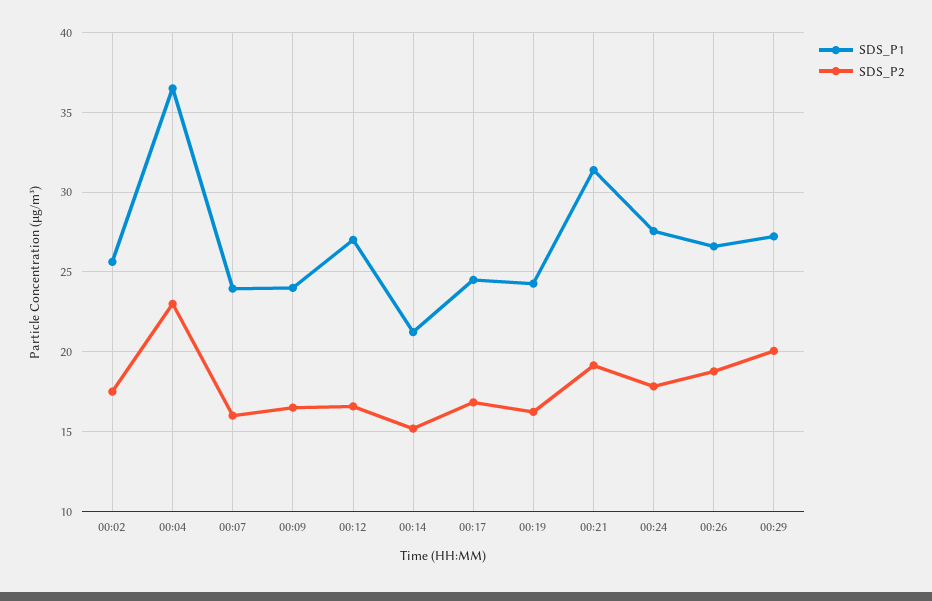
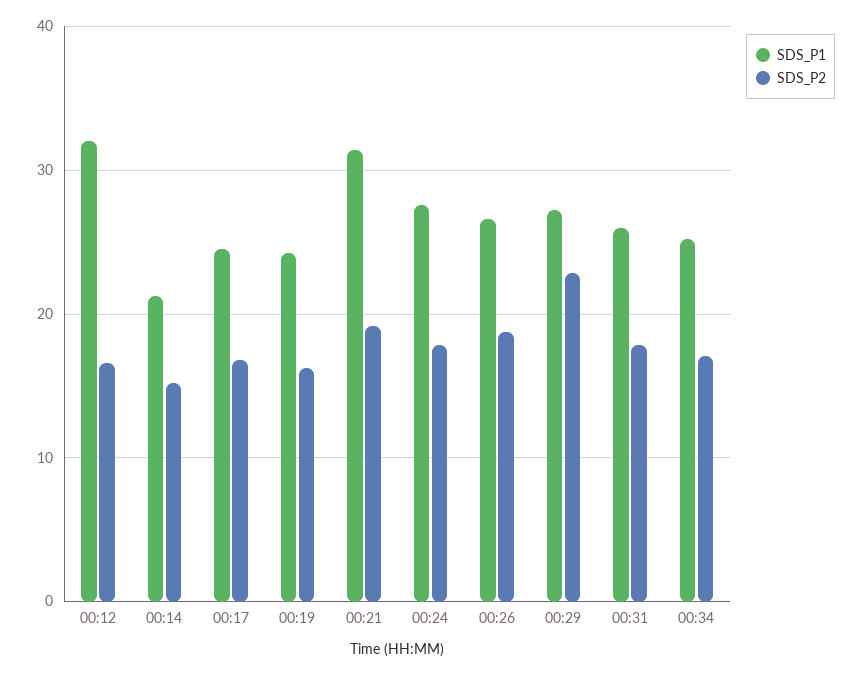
SDS_P1, 00:02: 25.5 -> none
SDS_P2, 00:02: 17.5 -> none
SDS_P1, 00:04: 36.5 -> none
SDS_P2, 00:04: 23 -> none
SDS_P1, 00:07: 24 -> none
SDS_P2, 00:07: 16 -> none
SDS_P1, 00:09: 24 -> none
SDS_P2, 00:09: 16.5 -> none
SDS_P1, 00:12: 27 -> 32
SDS_P2, 00:29: 20 -> 23
SDS_P1, 00:31: none -> 26
SDS_P2, 00:31: none -> 18
SDS_P1, 00:34: none -> 25
SDS_P2, 00:34: none -> 17

